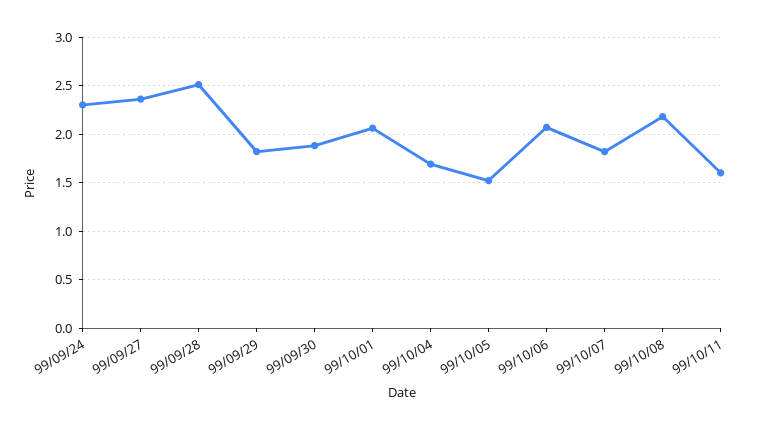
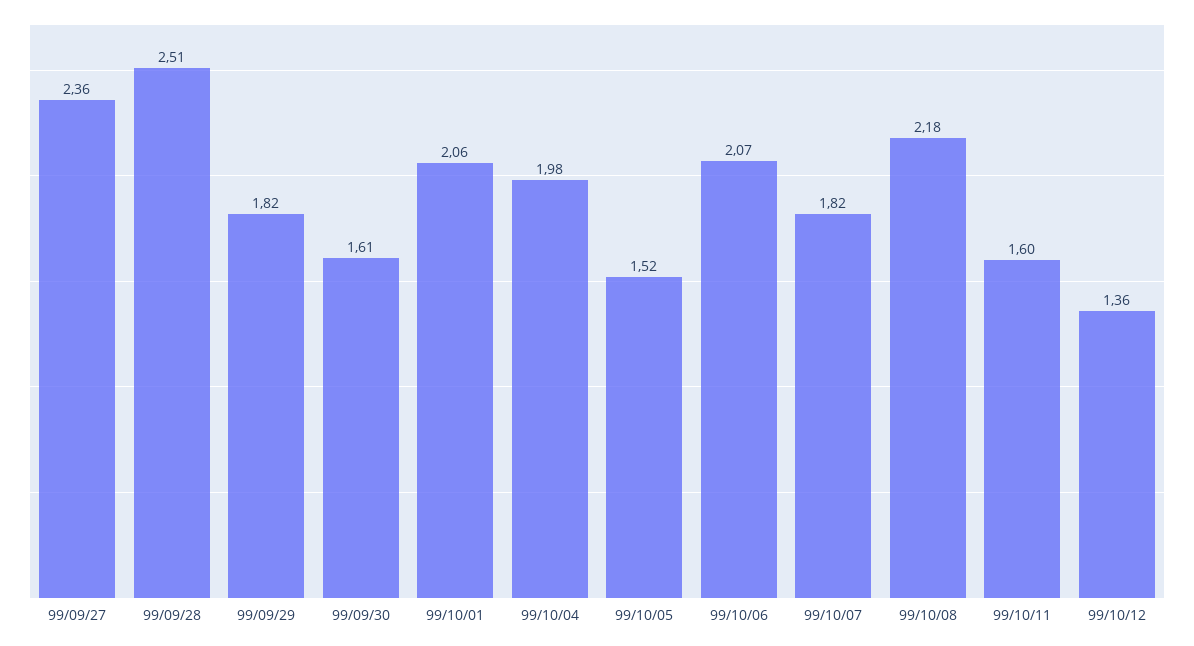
99/09/24: 2.3 -> none
99/09/30: 1.9 -> 1.61
99/10/04: 1.7 -> 1.98
99/10/12: none -> 1.36

